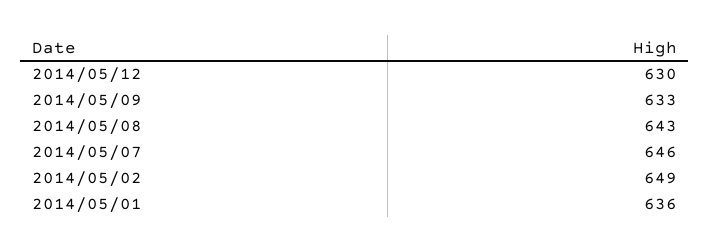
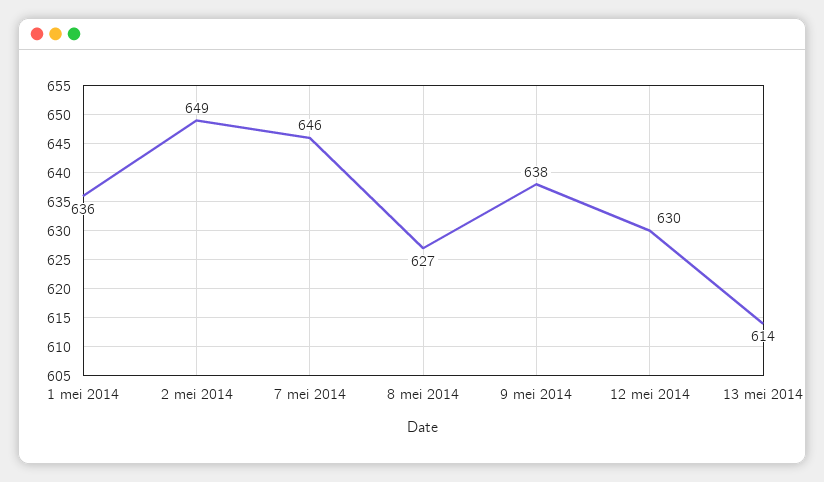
2014/05/09: 633 -> 638
2014/05/08: 643 -> 627
13 mei 2014: none -> 614

